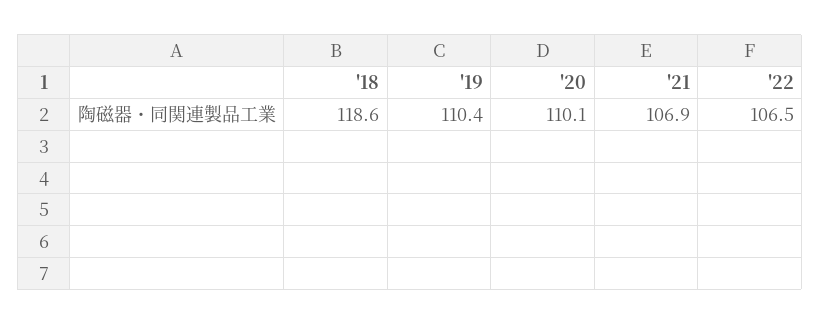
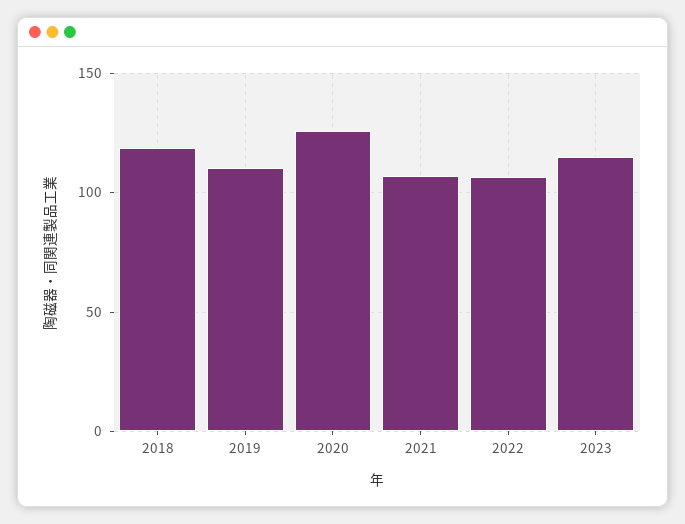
'20: 110.1 -> 125
2023: none -> 115

